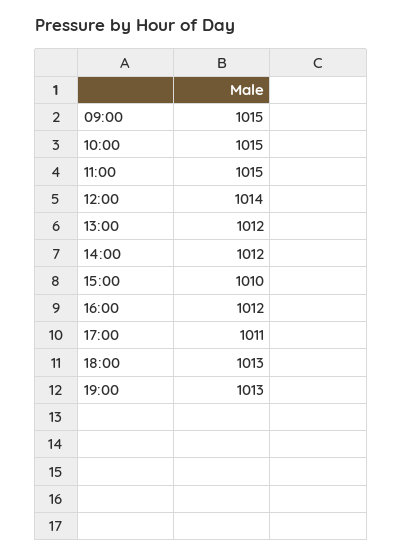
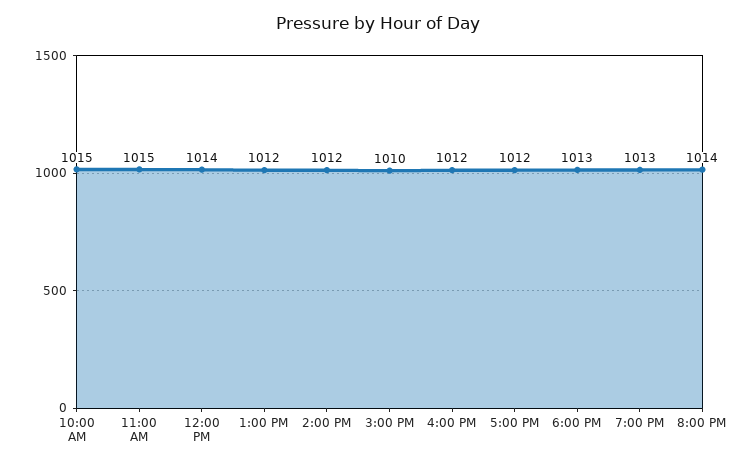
09:00: 1015 -> none
17:00: 1011 -> 1012
8:00 PM: none -> 1014

